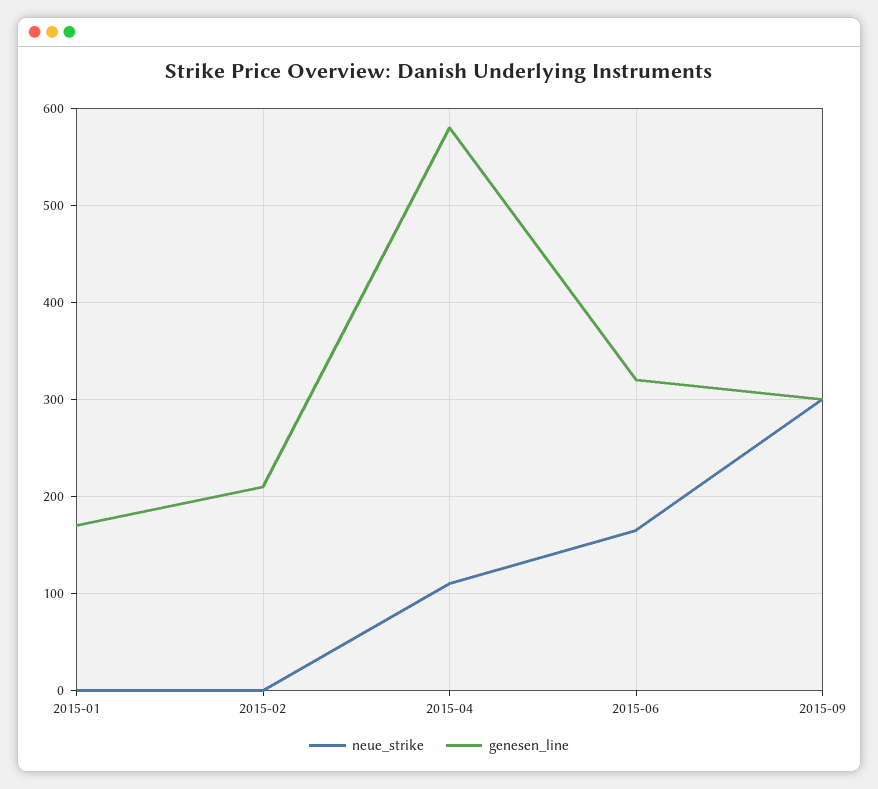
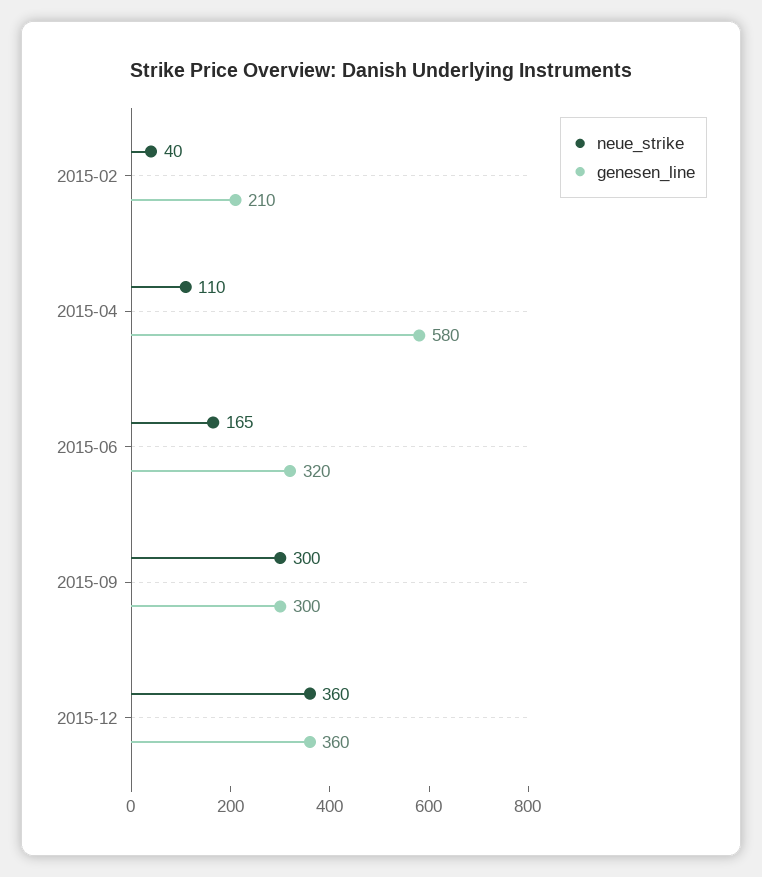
neue_strike, 2015-01: 0 -> none
genesen_line, 2015-01: 170 -> none
neue_strike, 2015-02: 0 -> 40
neue_strike, 2015-12: none -> 360
genesen_line, 2015-12: none -> 360

